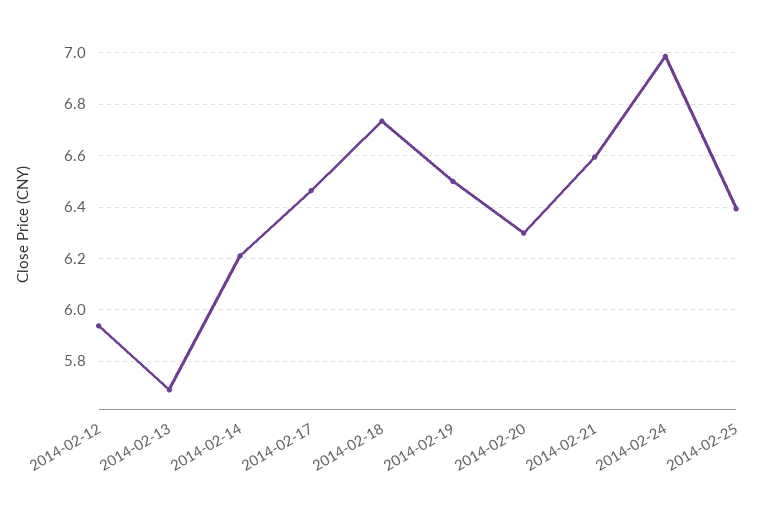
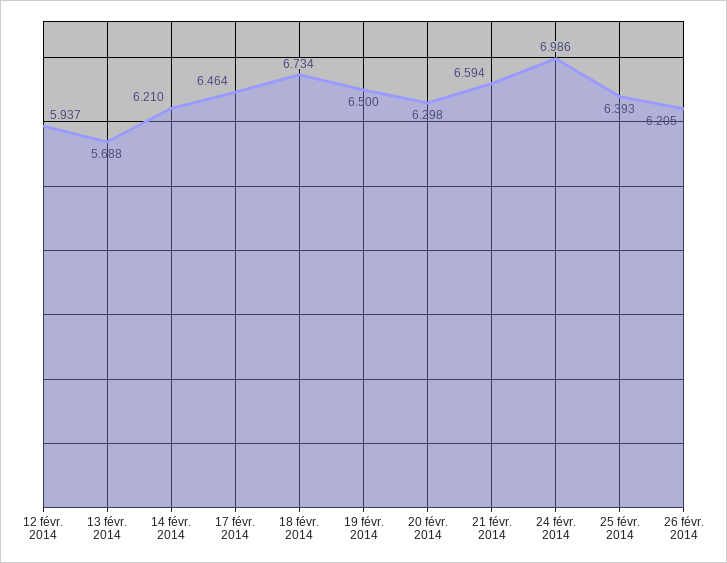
26 févr. 2014: none -> 6.205

